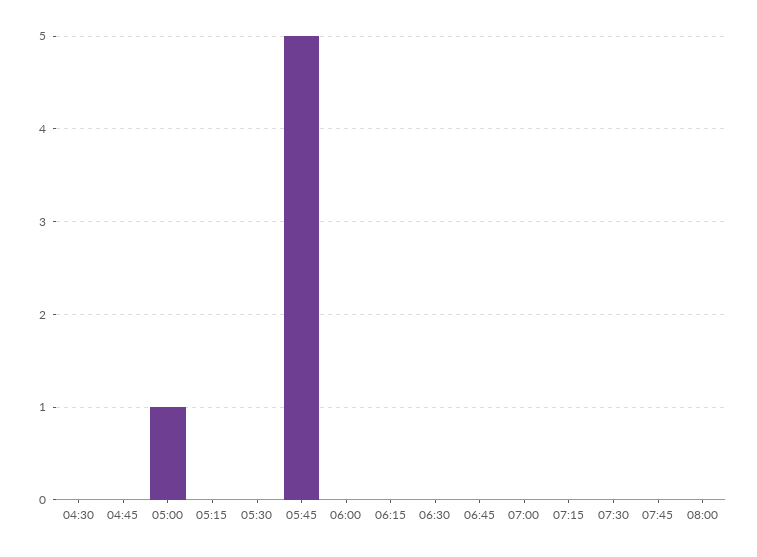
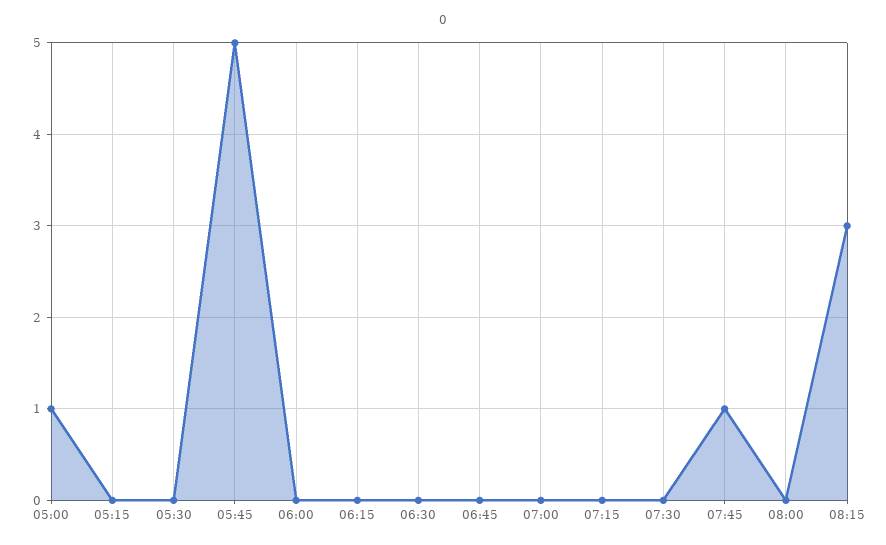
04:30: 0 -> none
04:45: 0 -> none
07:45: 0 -> 1
08:15: none -> 3

